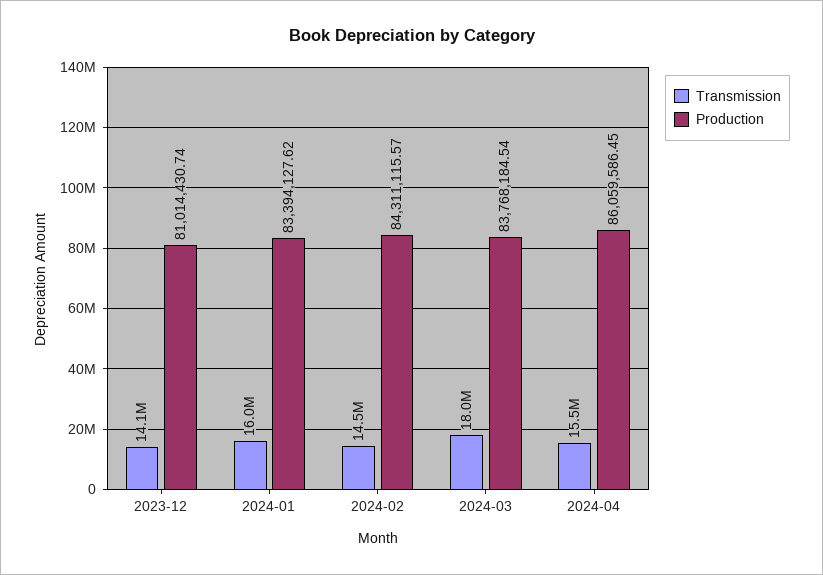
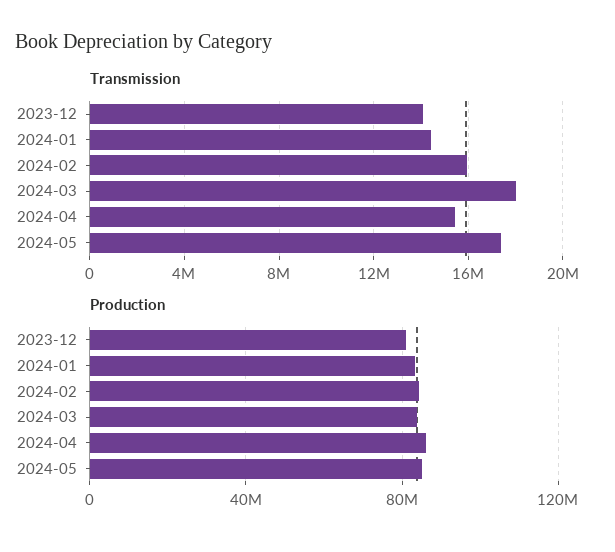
Transmission, 2024-01: 16000000 -> 14500000
Transmission, 2024-02: 14500000 -> 16000000
Transmission, 2024-05: none -> 17500000
Production, 2024-05: none -> 85000000

